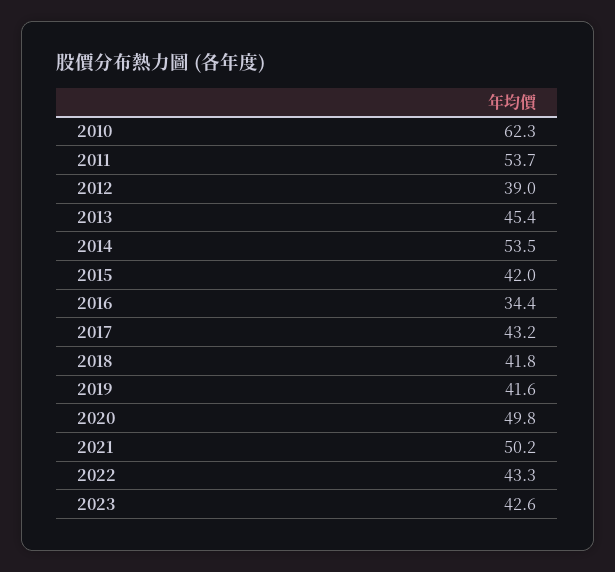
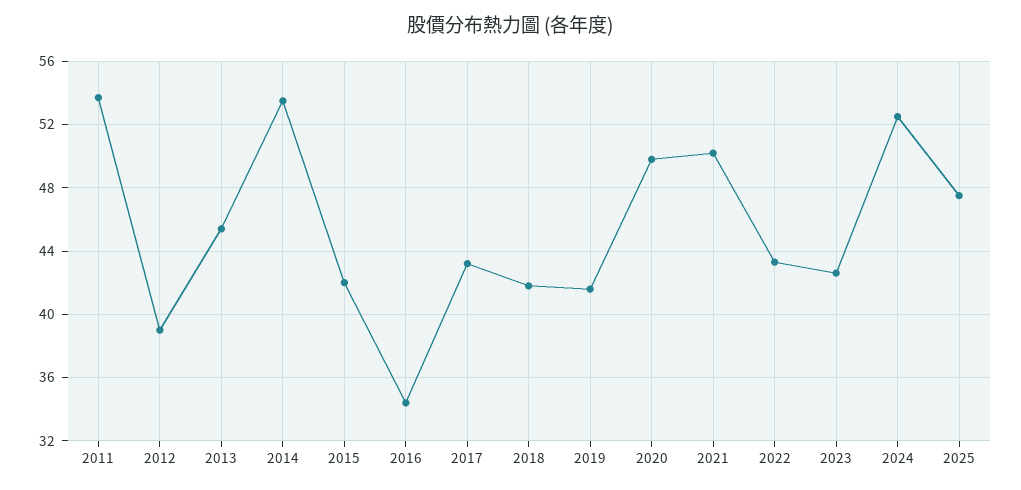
2010: 62.3 -> none
2024: none -> 52.5
2025: none -> 47.5

